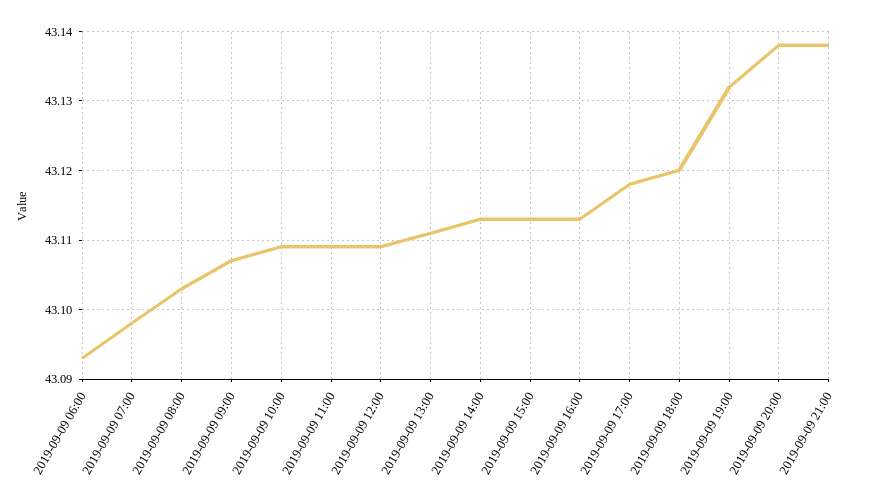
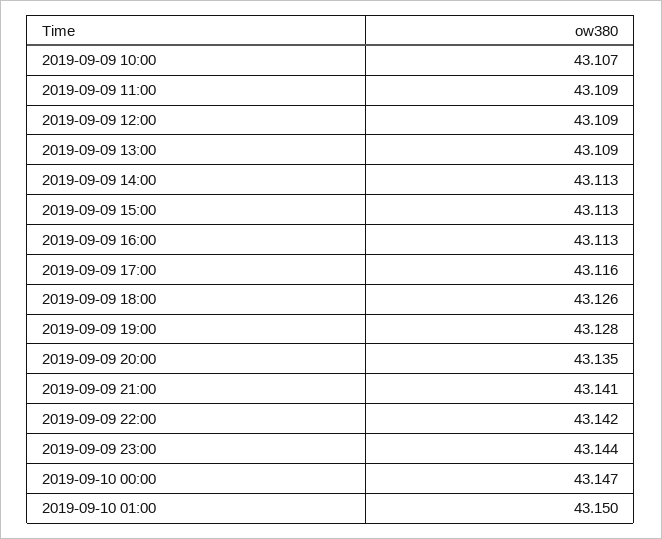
2019-09-09 06:00: 43.093 -> none
2019-09-09 07:00: 43.098 -> none
2019-09-09 08:00: 43.103 -> none
2019-09-09 09:00: 43.107 -> none
2019-09-09 10:00: 43.109 -> 43.107
2019-09-09 13:00: 43.111 -> 43.109
2019-09-09 17:00: 43.118 -> 43.116
2019-09-09 18:00: 43.12 -> 43.126
2019-09-09 19:00: 43.132 -> 43.128
2019-09-09 20:00: 43.138 -> 43.135
2019-09-09 21:00: 43.138 -> 43.141
2019-09-09 22:00: none -> 43.142
2019-09-09 23:00: none -> 43.144
2019-09-10 00:00: none -> 43.147
2019-09-10 01:00: none -> 43.15

